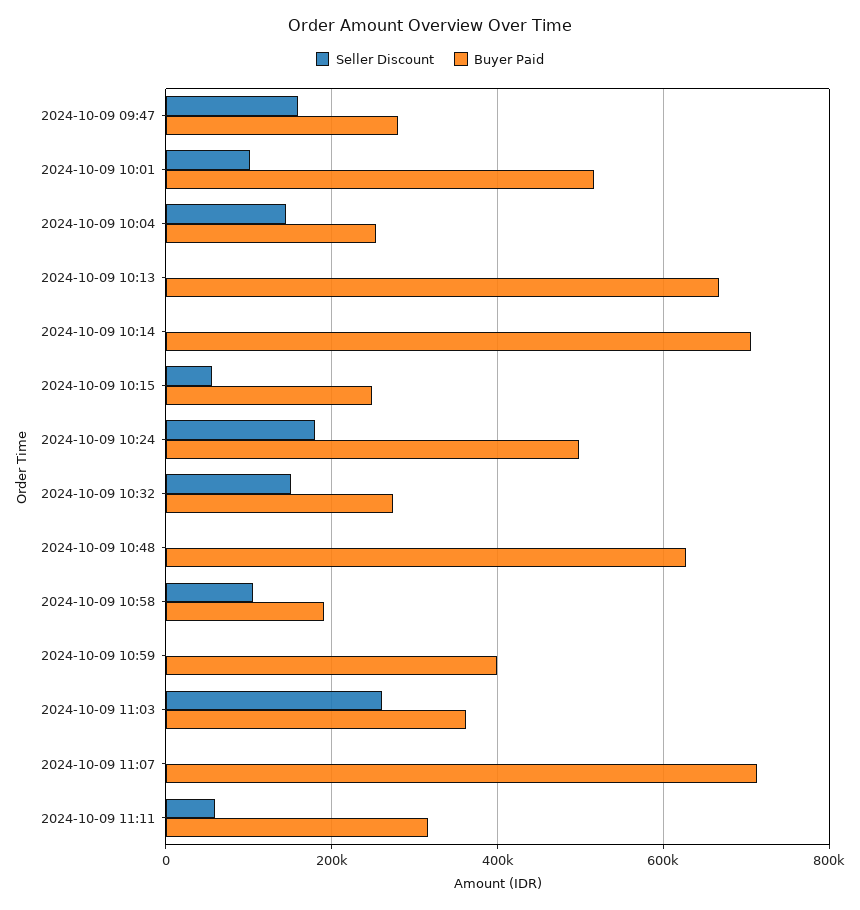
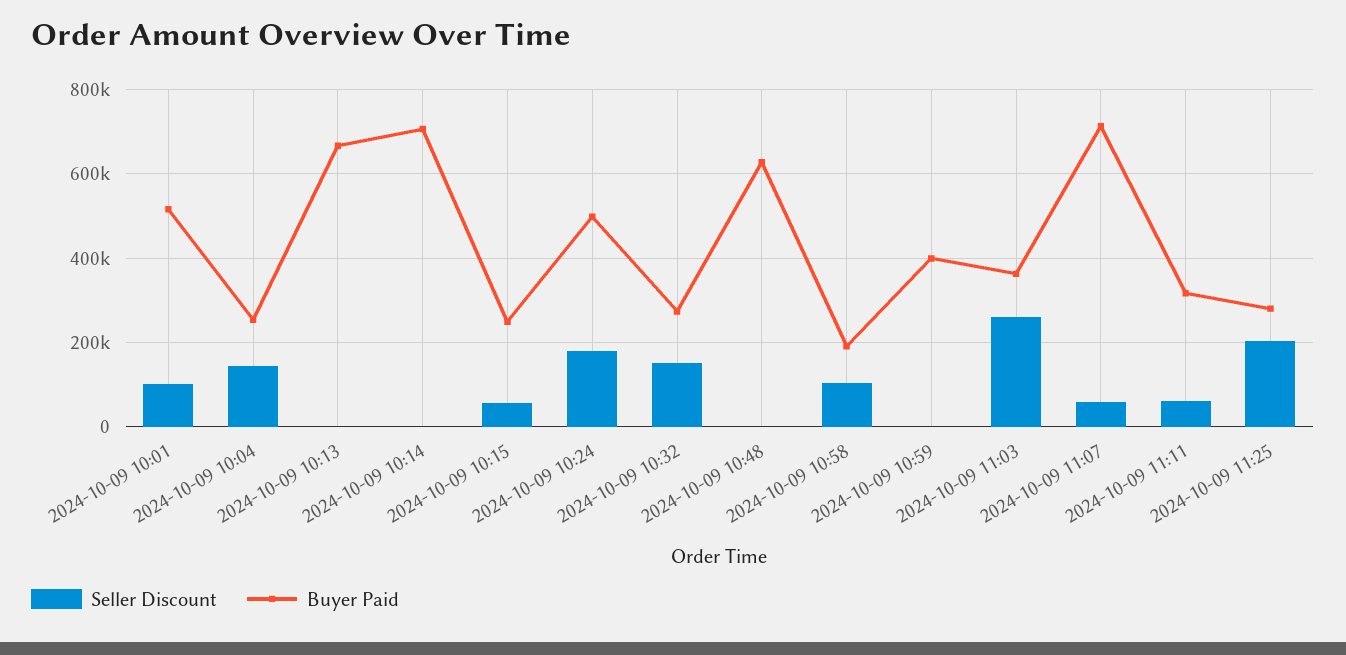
Seller Discount, 2024-10-09 09:47: 160000 -> none
Buyer Paid, 2024-10-09 09:47: 280000 -> none
Seller Discount, 2024-10-09 11:07: 0 -> 60000
Seller Discount, 2024-10-09 11:25: none -> 200000
Buyer Paid, 2024-10-09 11:25: none -> 280000

